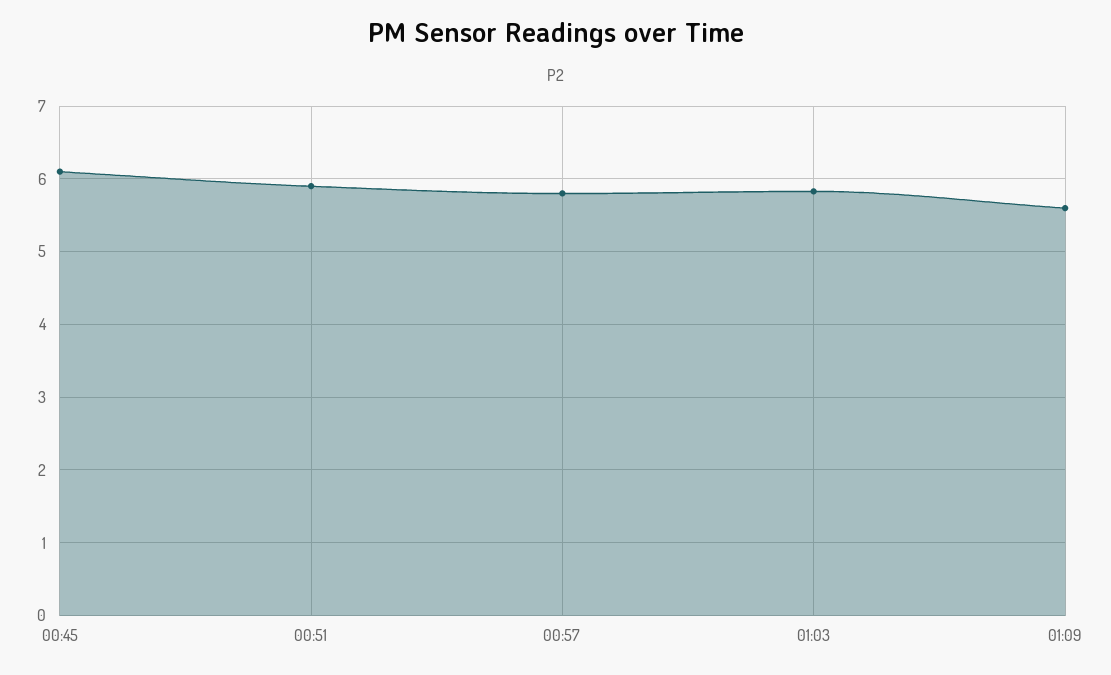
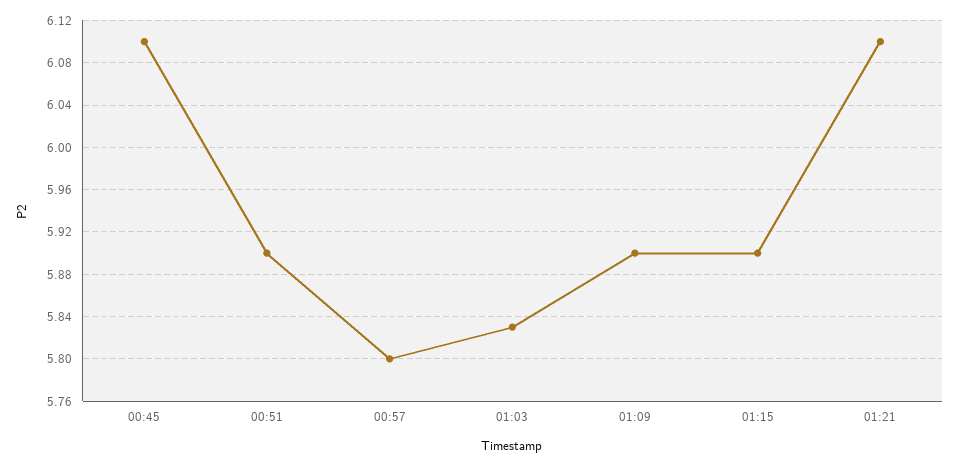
01:09: 5.6 -> 5.9
01:15: none -> 5.9
01:21: none -> 6.1

